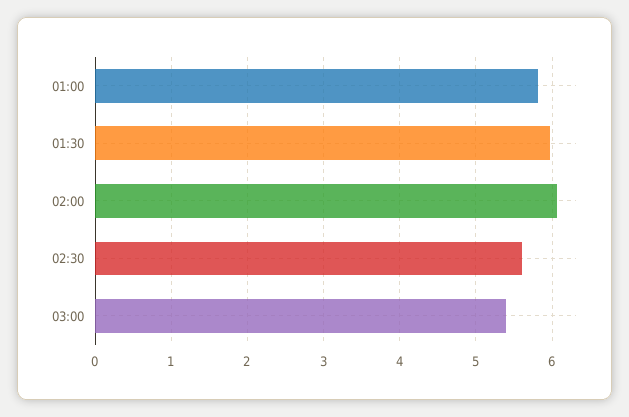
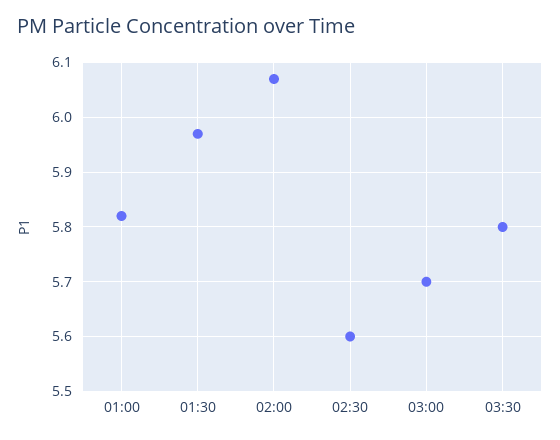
03:00: 5.4 -> 5.7
03:30: none -> 5.8

